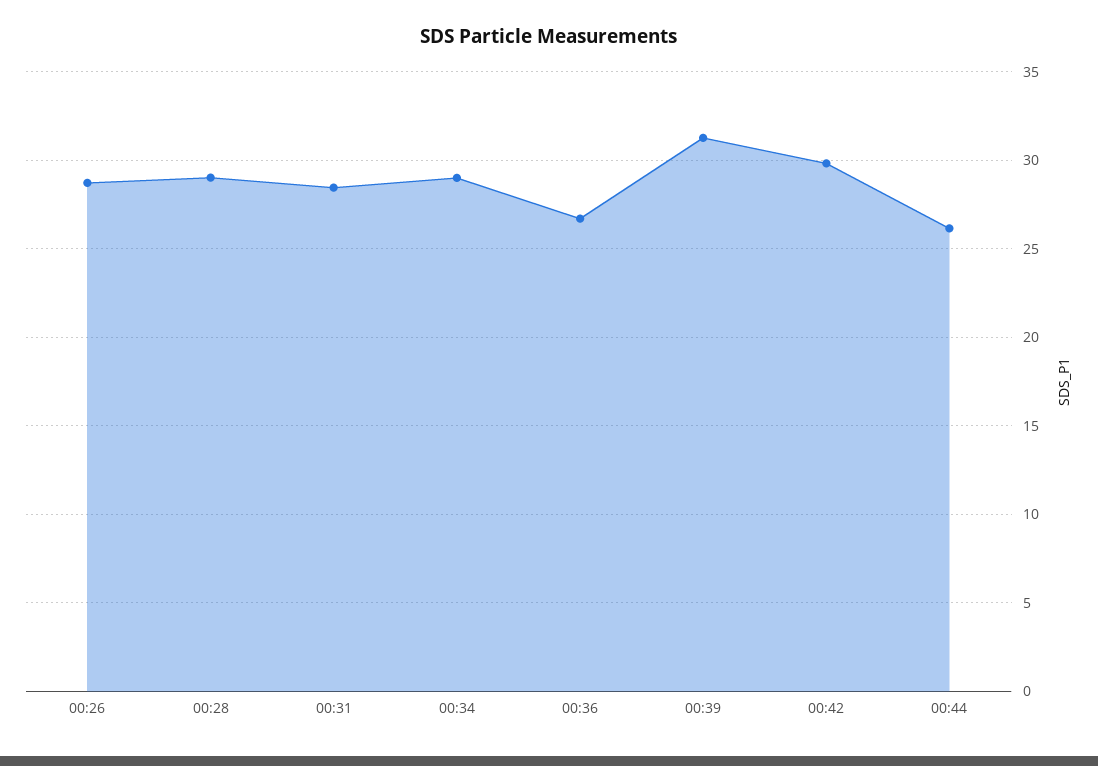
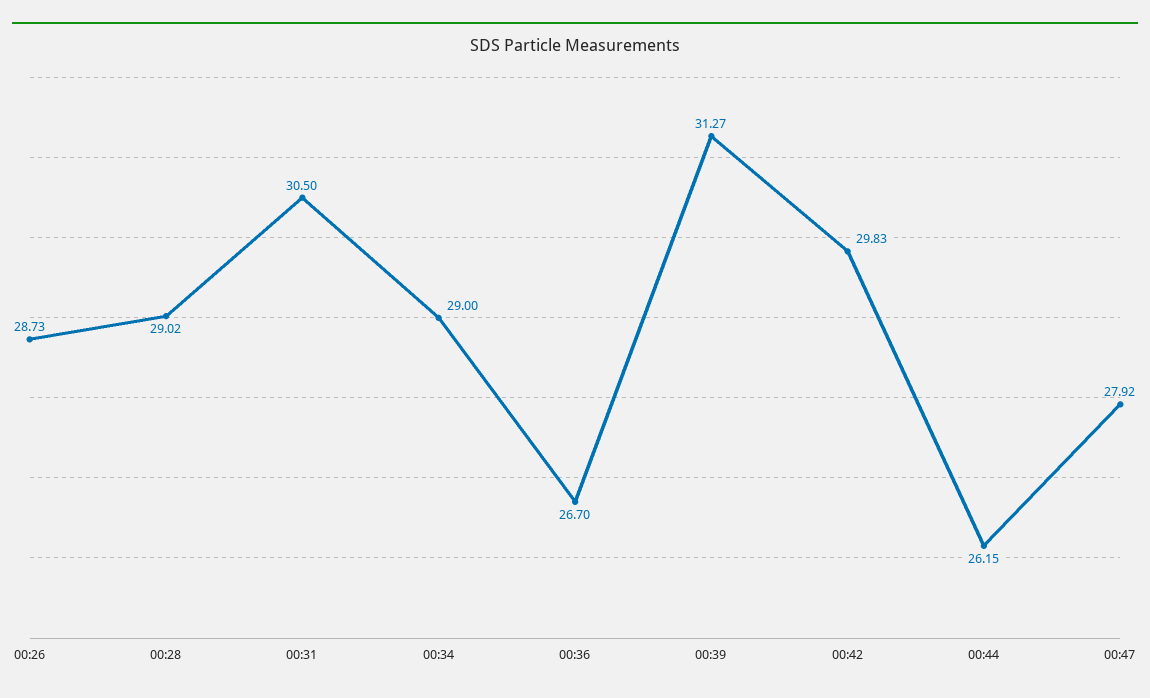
00:31: 28.5 -> 30.5
00:47: none -> 27.92

